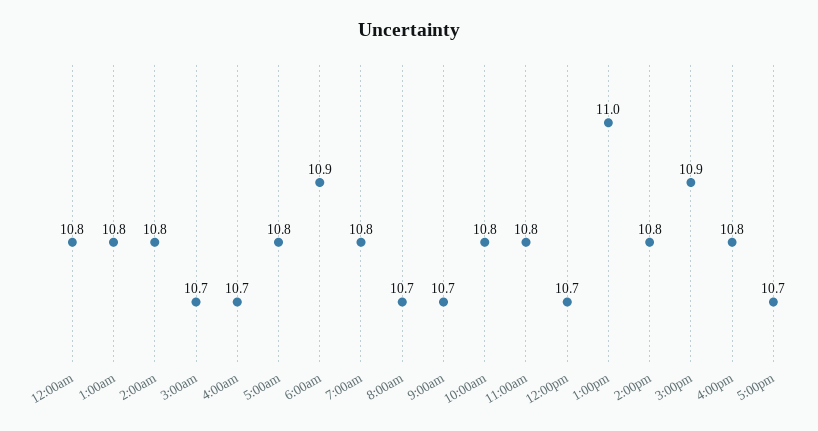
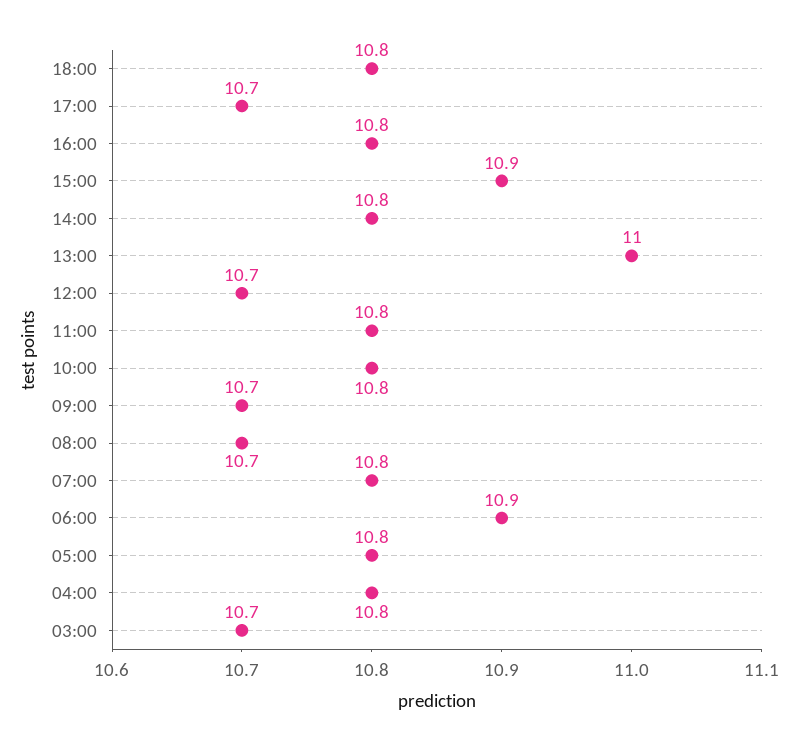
12:00am: 10.8 -> none
1:00am: 10.8 -> none
2:00am: 10.8 -> none
4:00am: 10.7 -> 10.8
18:00: none -> 10.8

